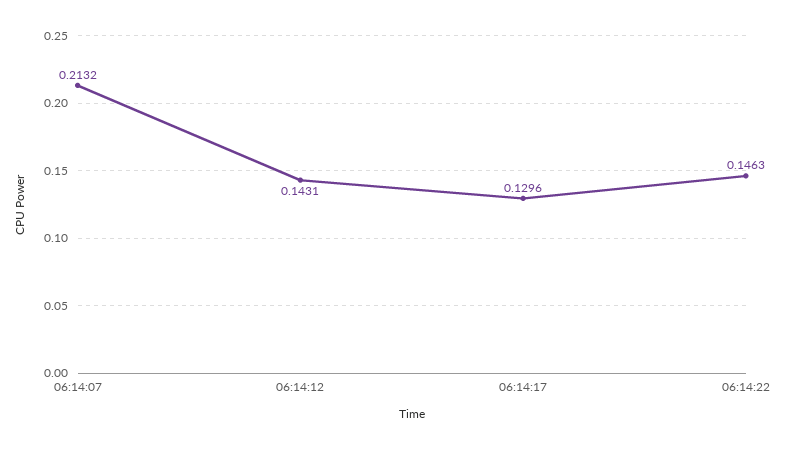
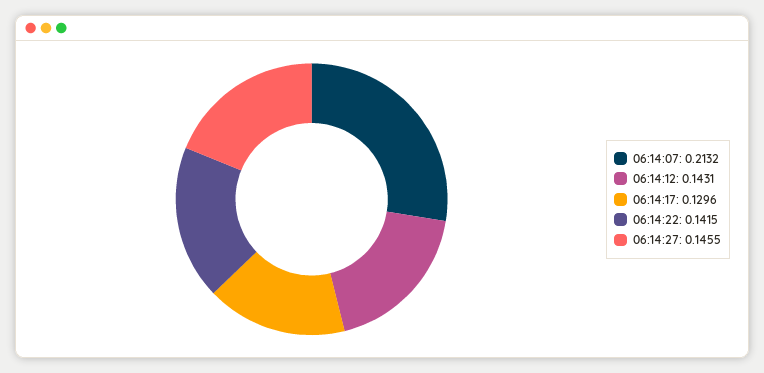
06:14:22: 0.1463 -> 0.1415
06:14:27: none -> 0.1455

